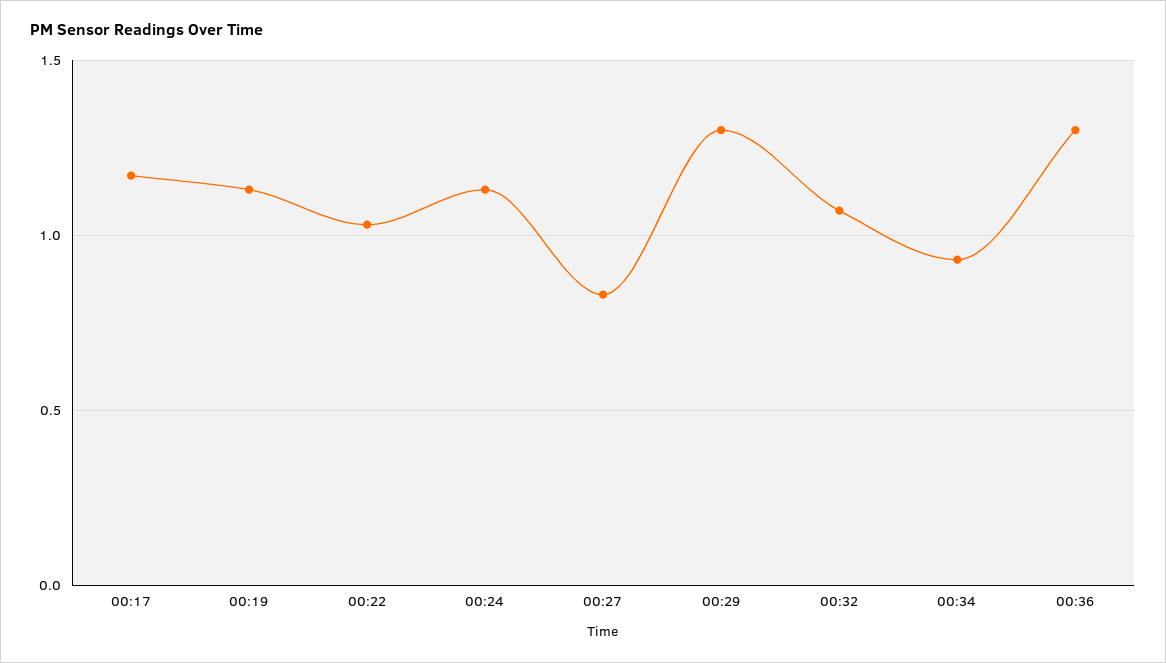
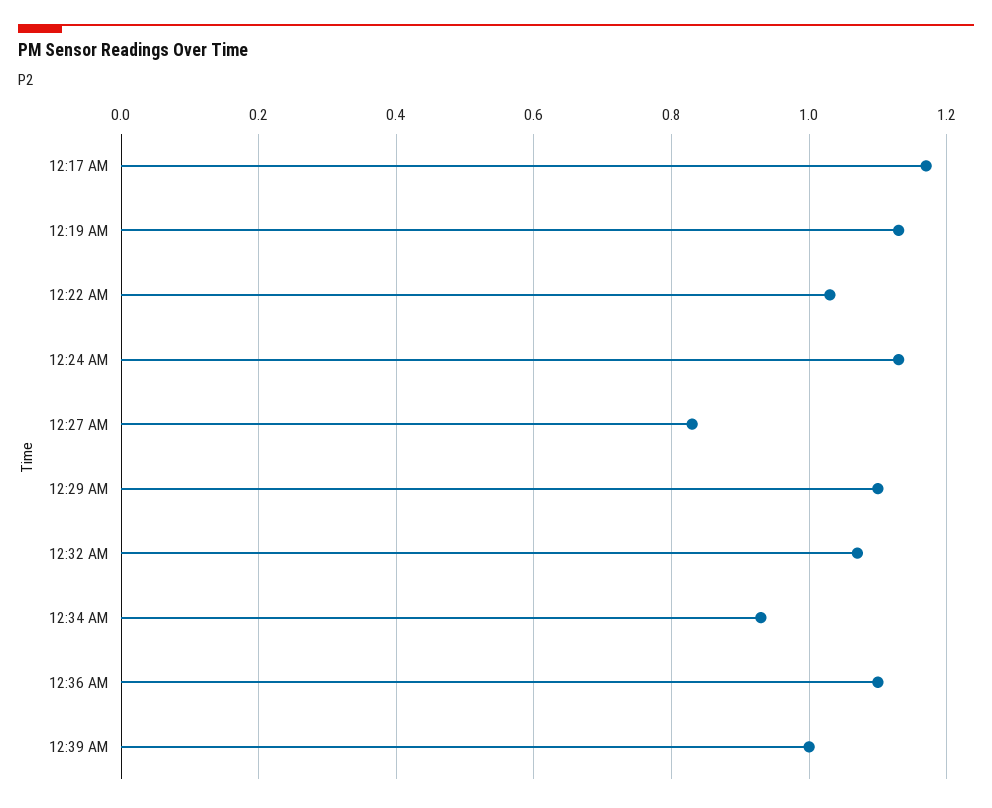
00:29: 1.3 -> 1.1
00:36: 1.3 -> 1.1
12:39 AM: none -> 1

